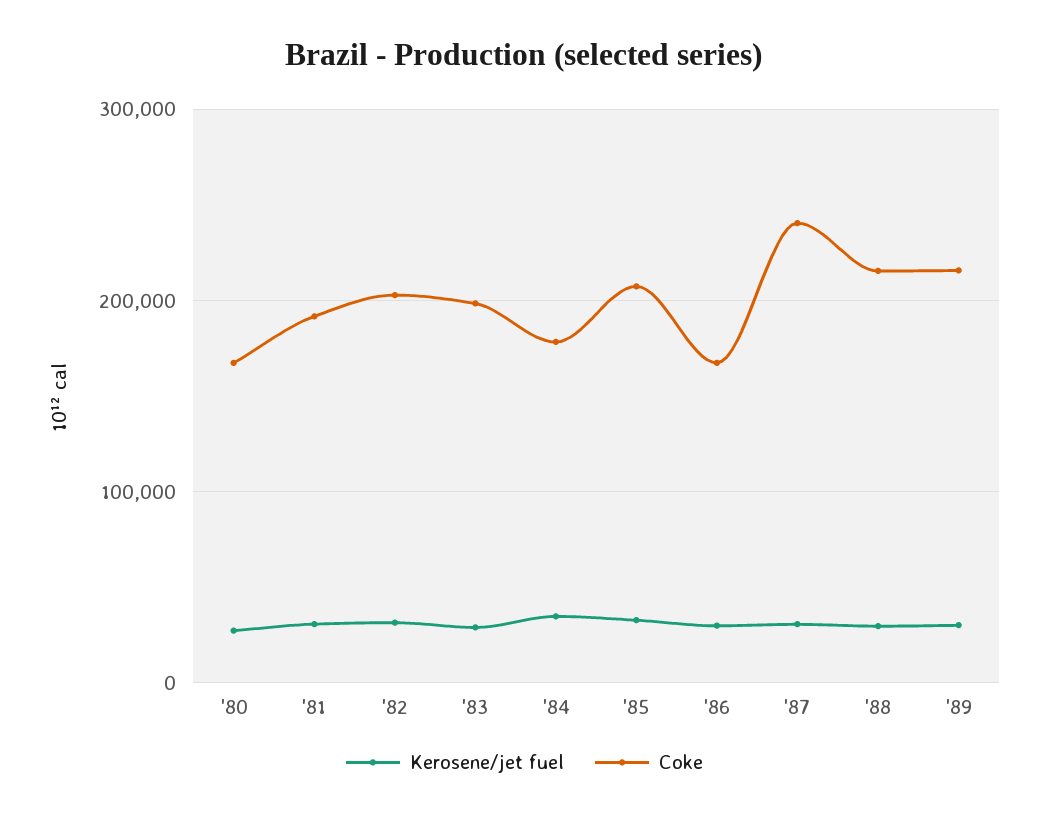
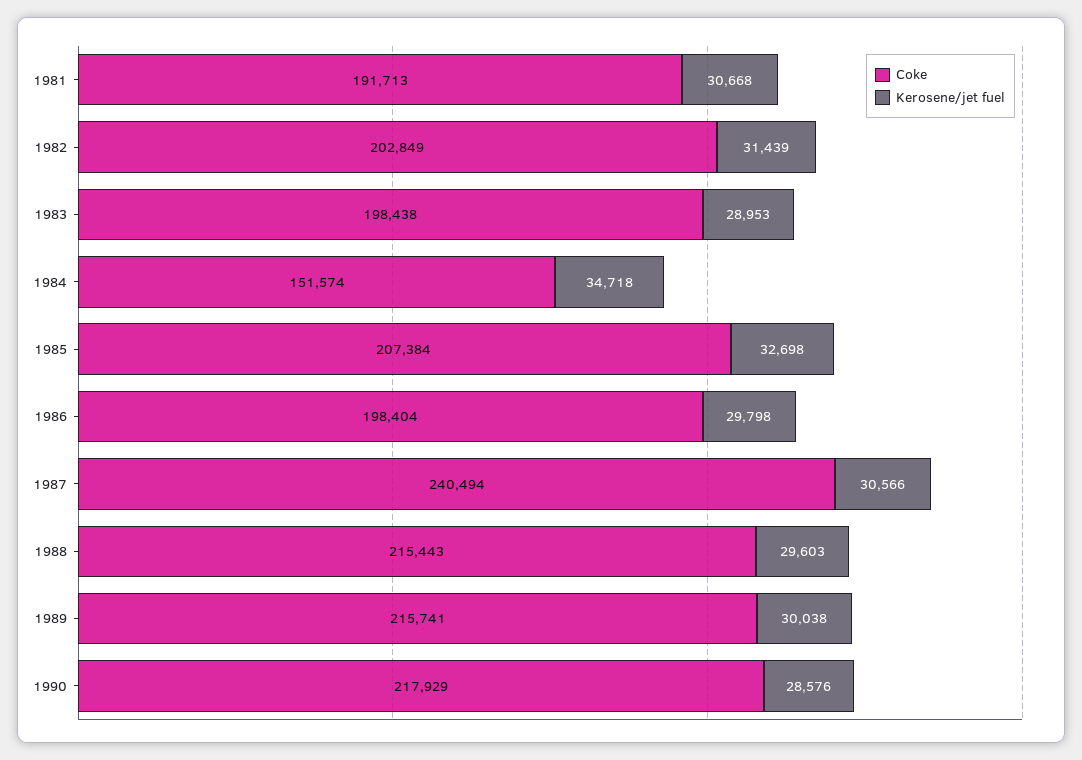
Kerosene/jet fuel, '80: 30000 -> none
Coke, '80: 170000 -> none
Coke, '84: 180000 -> 151574
Coke, '86: 170000 -> 198404
Coke, 1990: none -> 217929
Kerosene/jet fuel, 1990: none -> 28576

